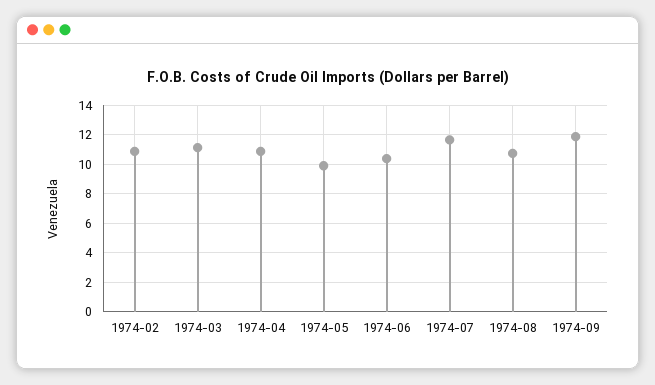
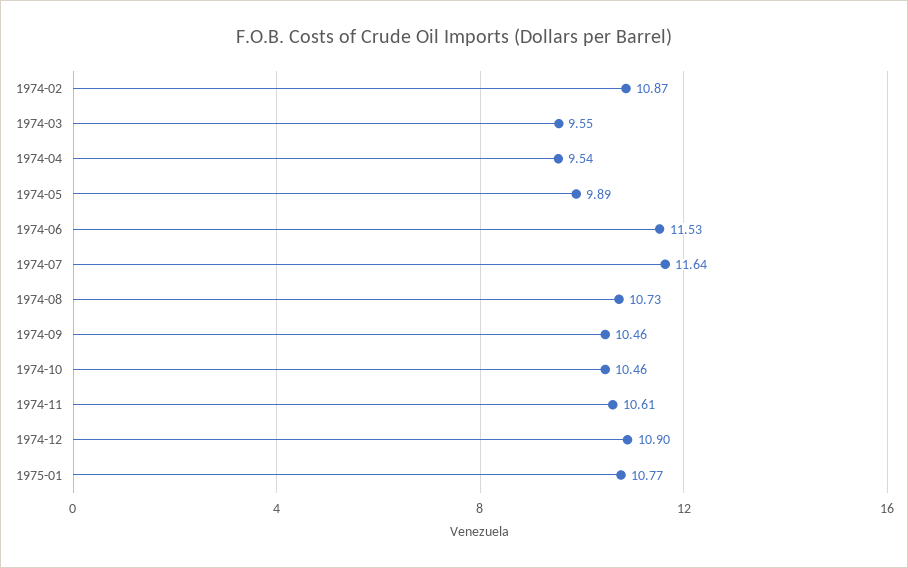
1974-03: 11 -> 9.55
1974-04: 11 -> 9.54
1974-06: 10.5 -> 11.53
1974-09: 12 -> 10.46
1974-10: none -> 10.46
1974-11: none -> 10.61
1974-12: none -> 10.9
1975-01: none -> 10.77

